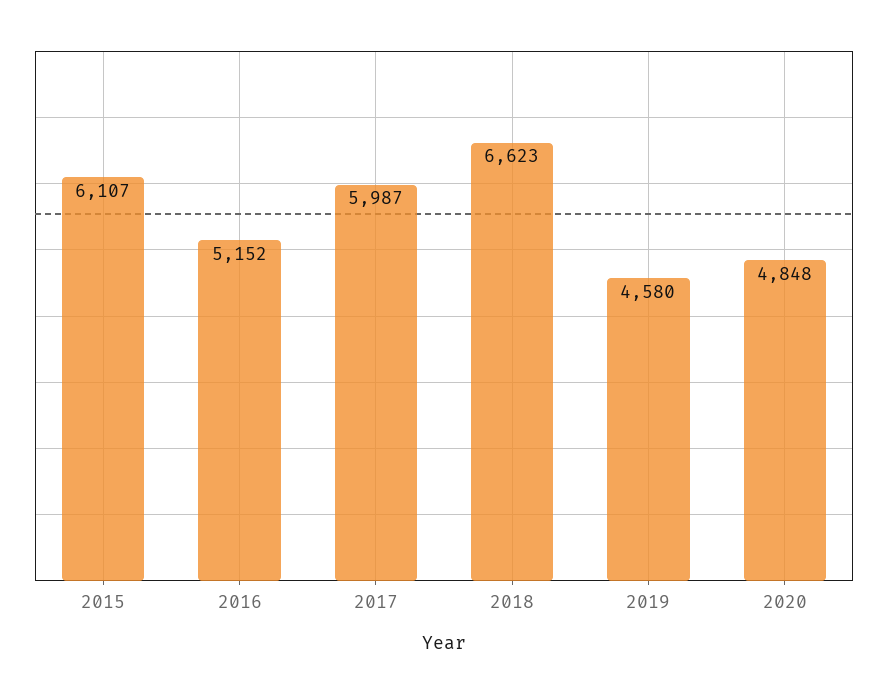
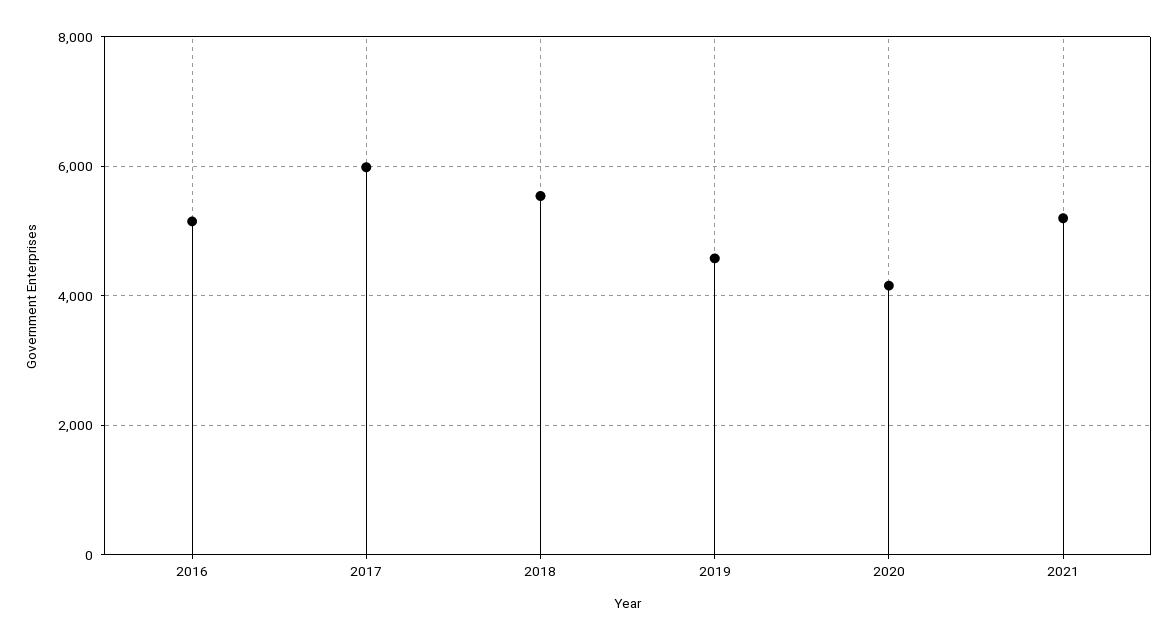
2015: 6107 -> none
2018: 6623 -> 5600
2020: 4848 -> 4200
2021: none -> 5200

